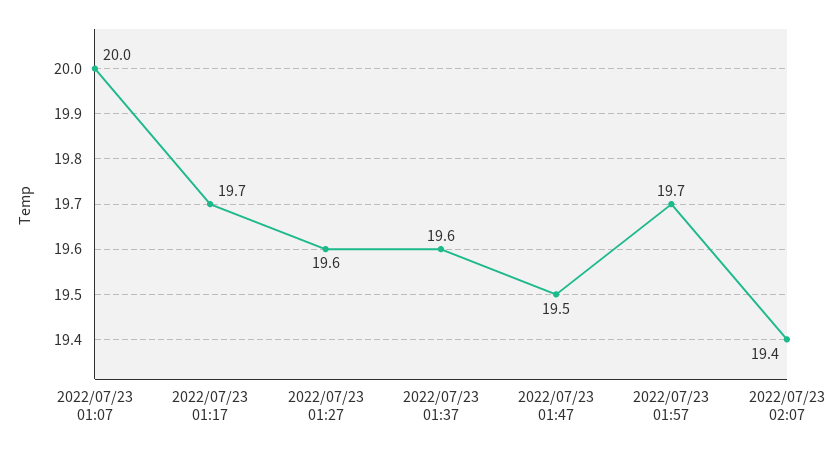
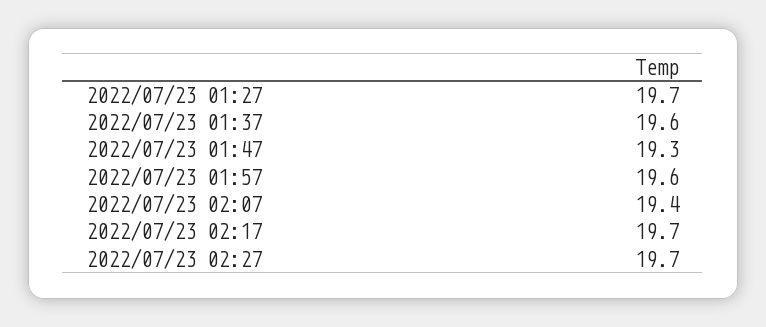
2022/07/23 01:07: 20 -> none
2022/07/23 01:17: 19.7 -> none
2022/07/23 01:27: 19.6 -> 19.7
2022/07/23 01:47: 19.5 -> 19.3
2022/07/23 01:57: 19.7 -> 19.6
2022/07/23 02:17: none -> 19.7
2022/07/23 02:27: none -> 19.7

